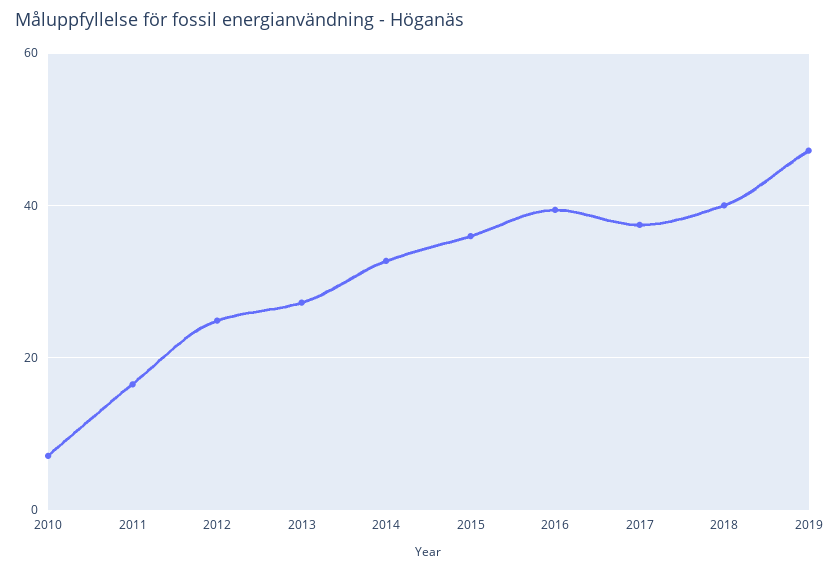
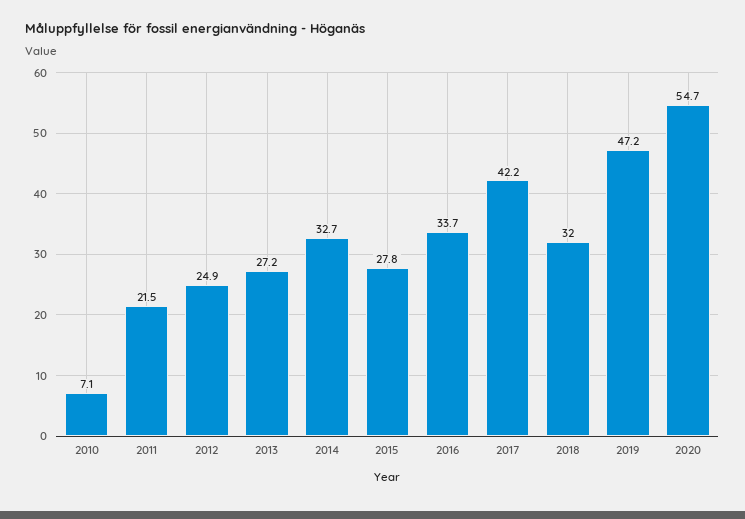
2011: 16 -> 21.5
2015: 36 -> 27.8
2016: 40 -> 33.7
2017: 38 -> 42.2
2018: 40 -> 32
2020: none -> 54.7

